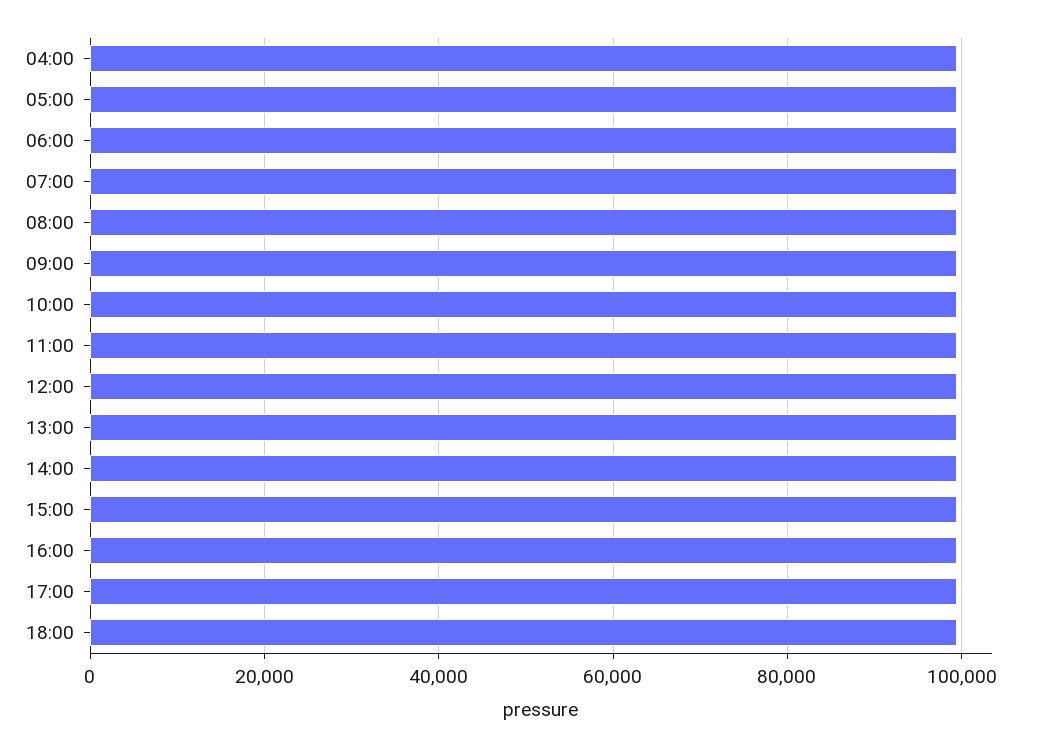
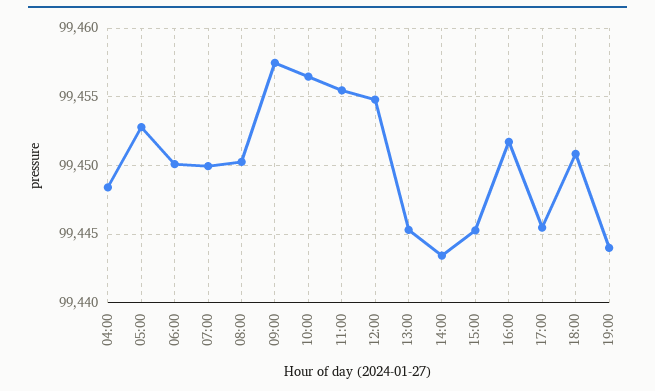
19:00: none -> 99444

